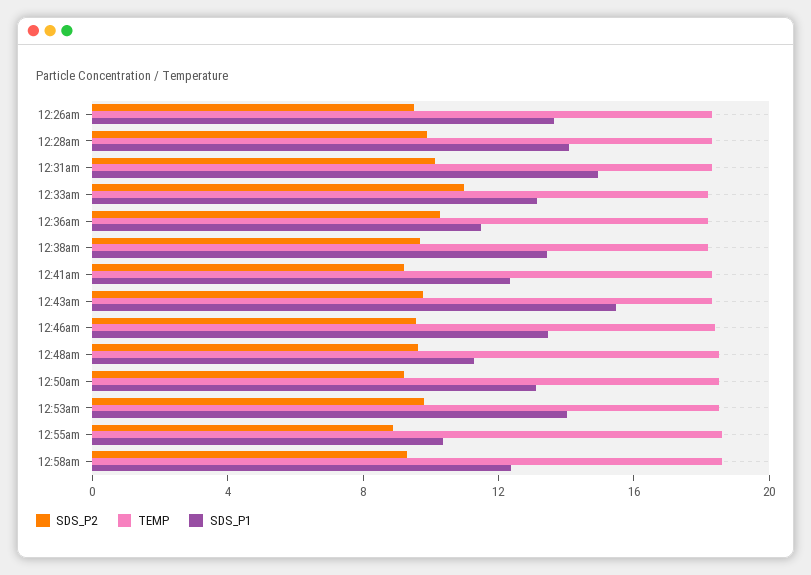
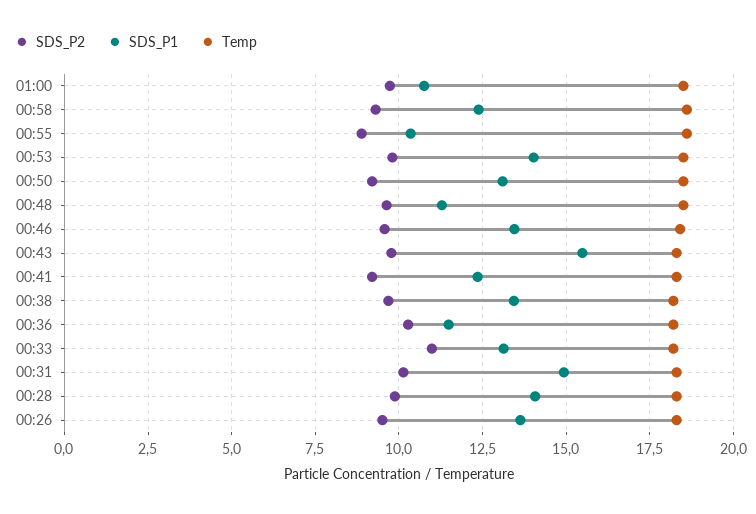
SDS_P2, 01:00: none -> 9.75
SDS_P1, 01:00: none -> 10.75
TEMP, 01:00: none -> 18.5

